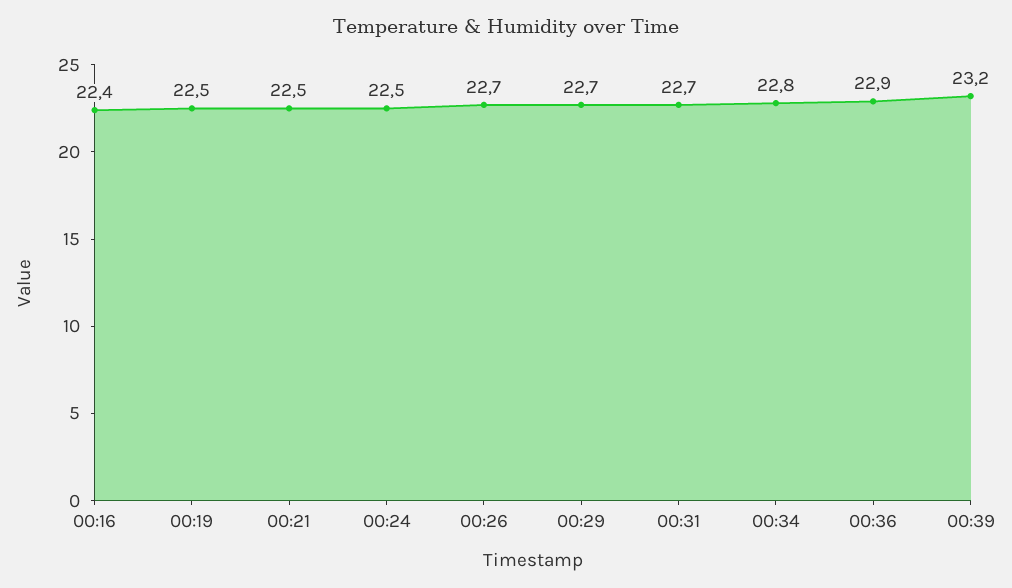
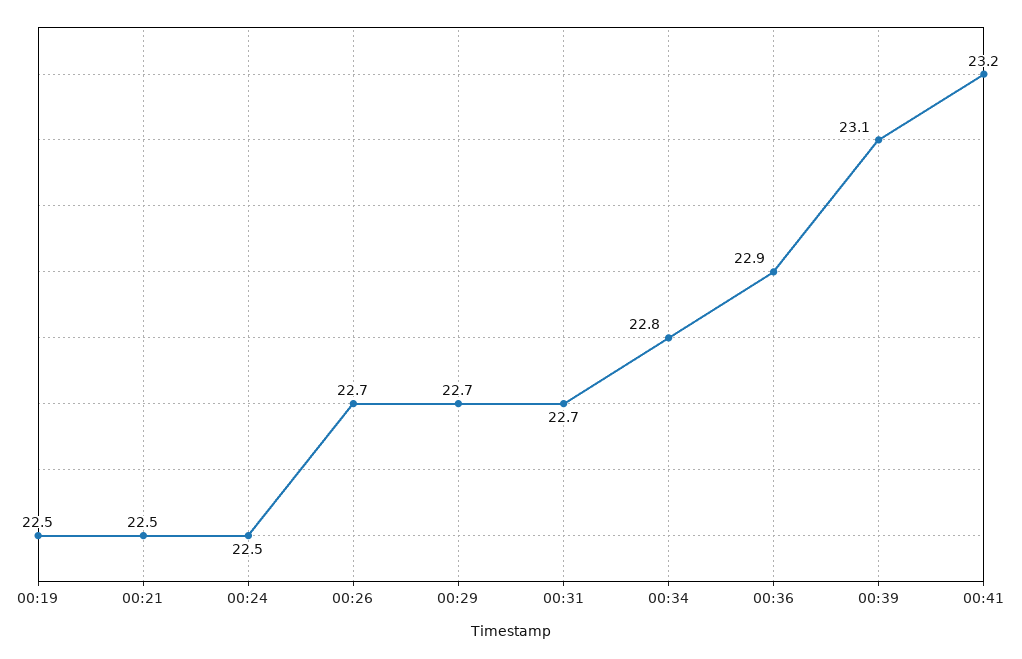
00:16: 22.4 -> none
00:39: 23.2 -> 23.1
00:41: none -> 23.2

